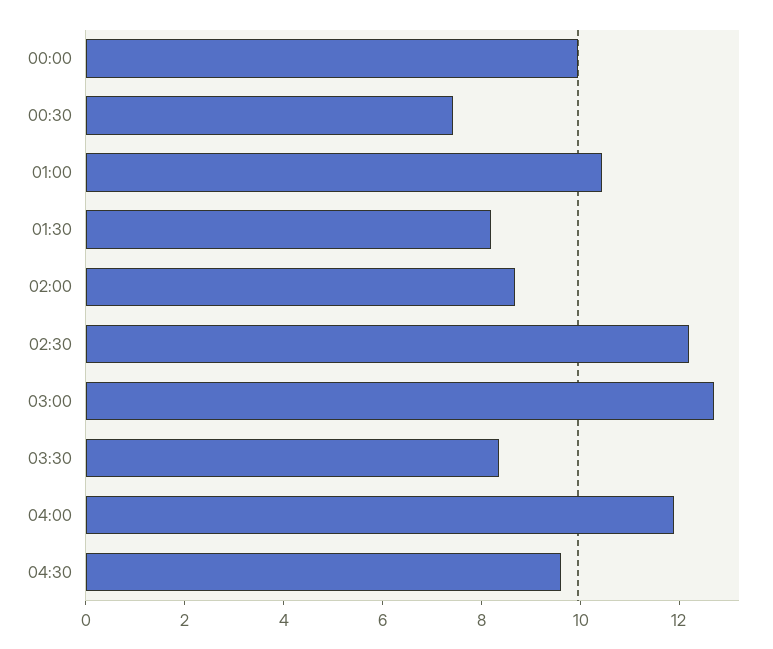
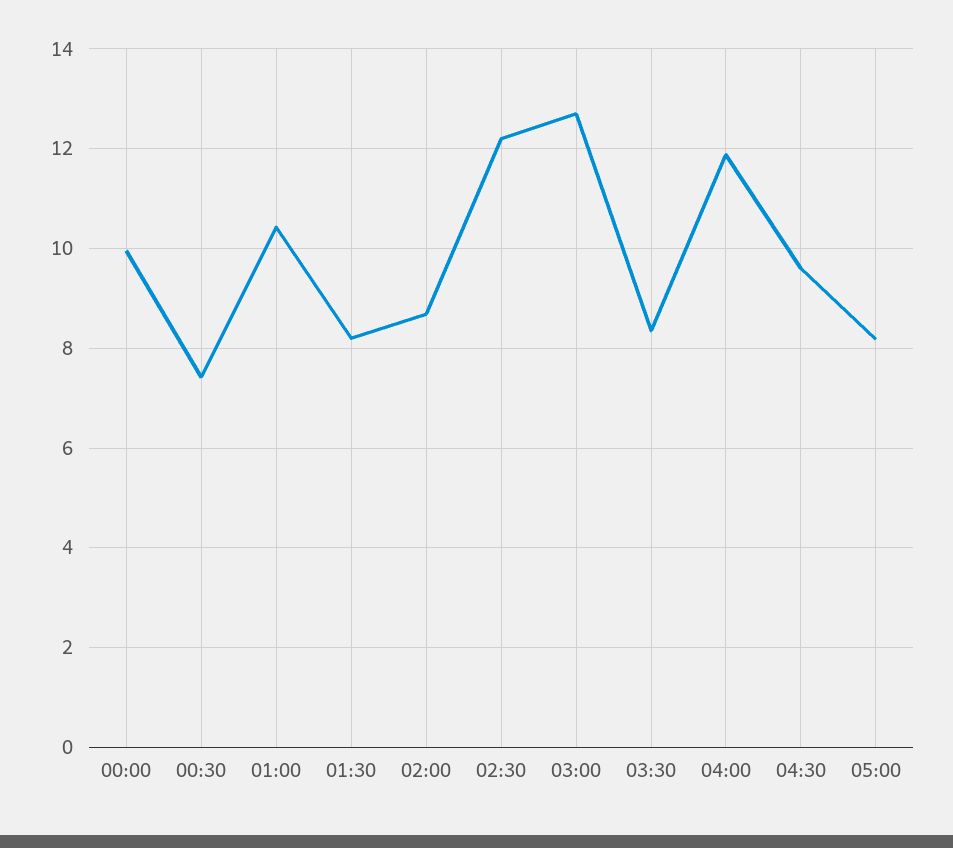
05:00: none -> 8.2

